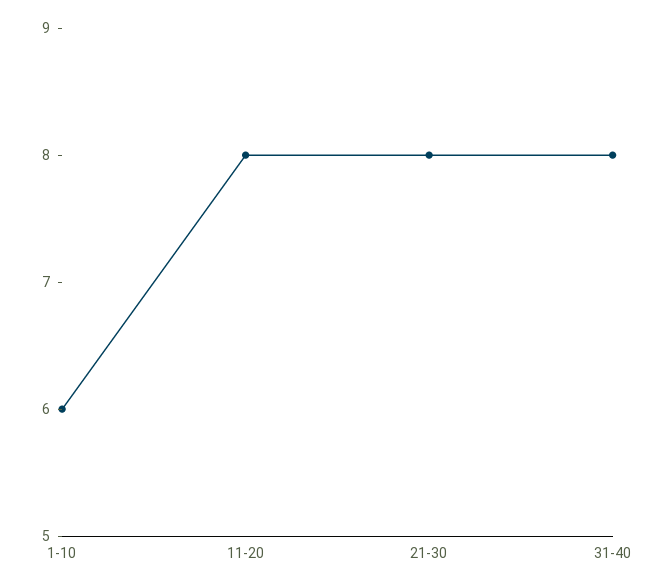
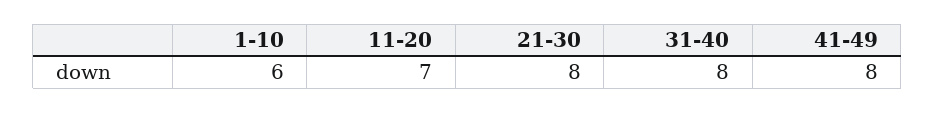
11-20: 8 -> 7
41-49: none -> 8

